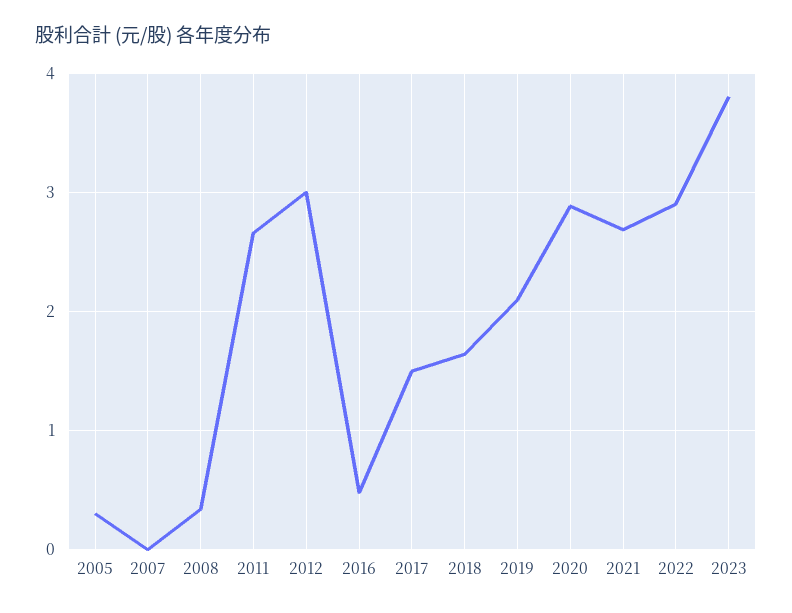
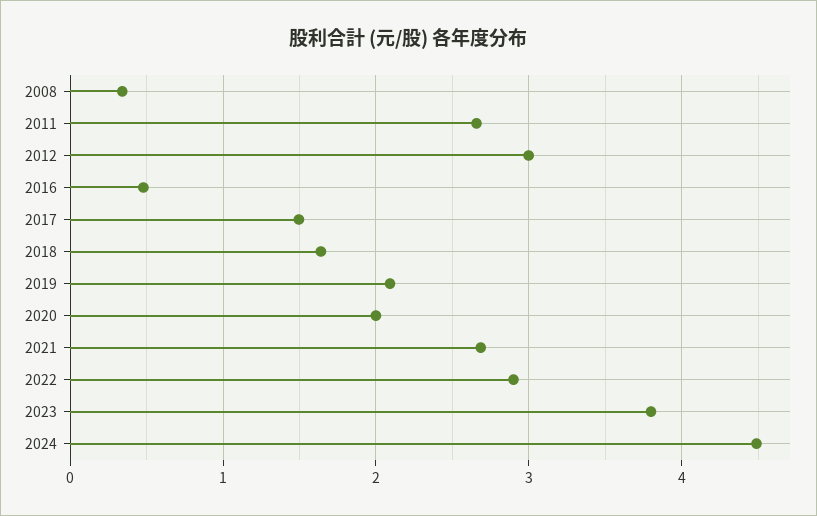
2005: 0.3 -> none
2007: 0 -> none
2020: 2.9 -> 2
2024: none -> 4.5

